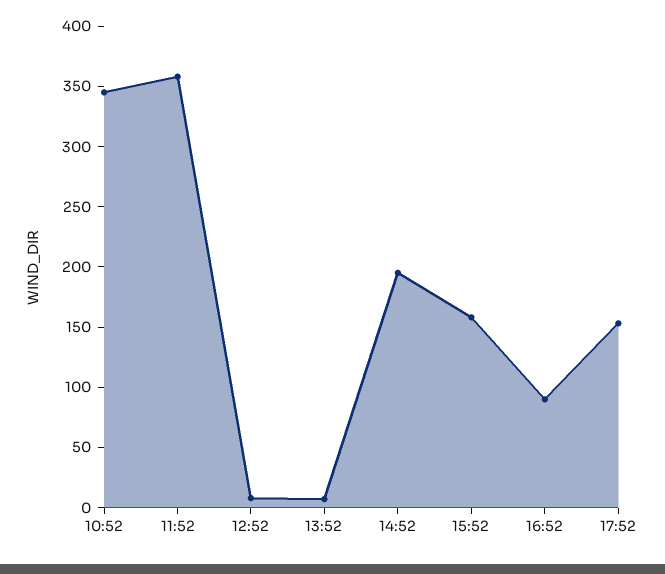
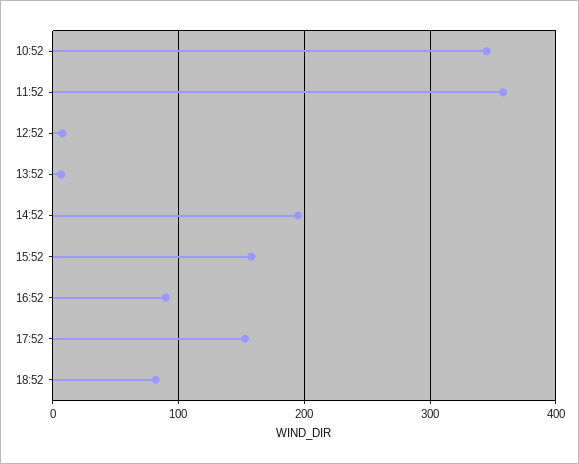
18:52: none -> 80

